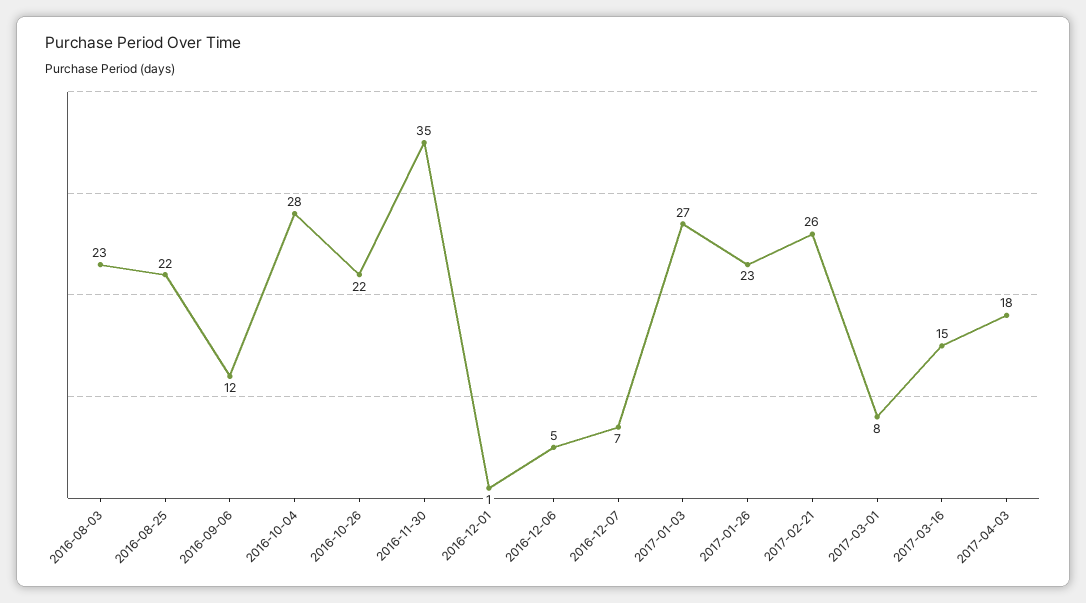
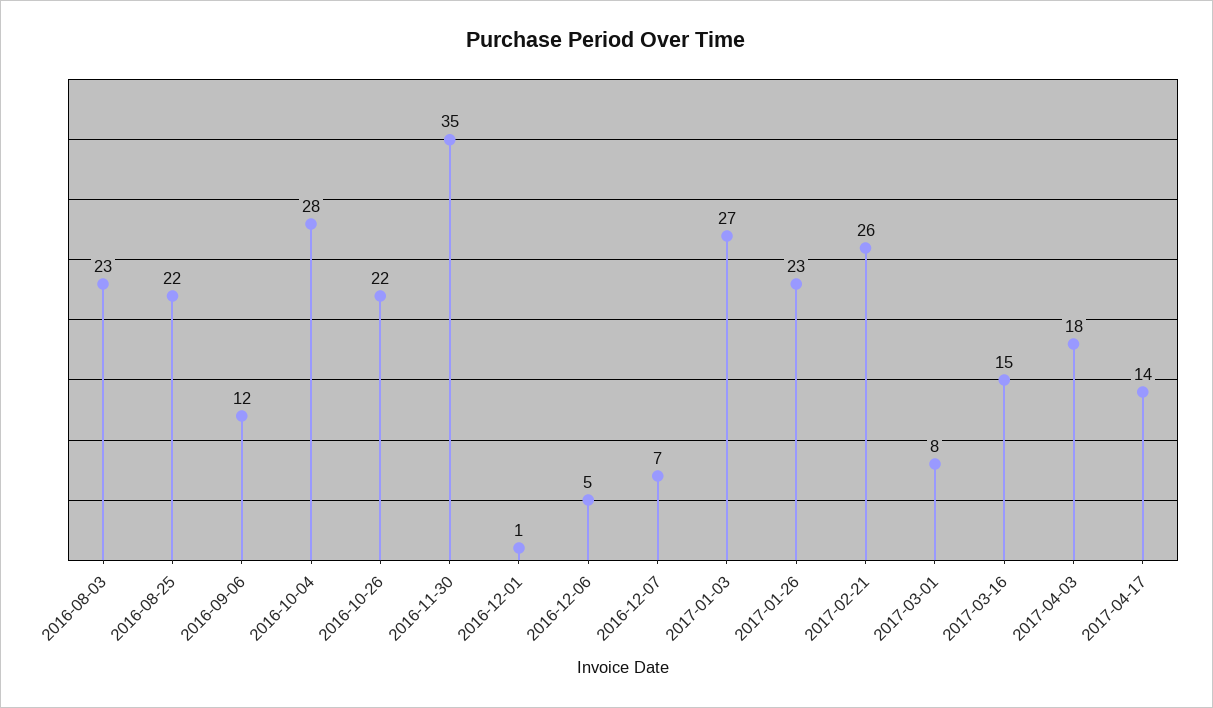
2017-04-17: none -> 14

